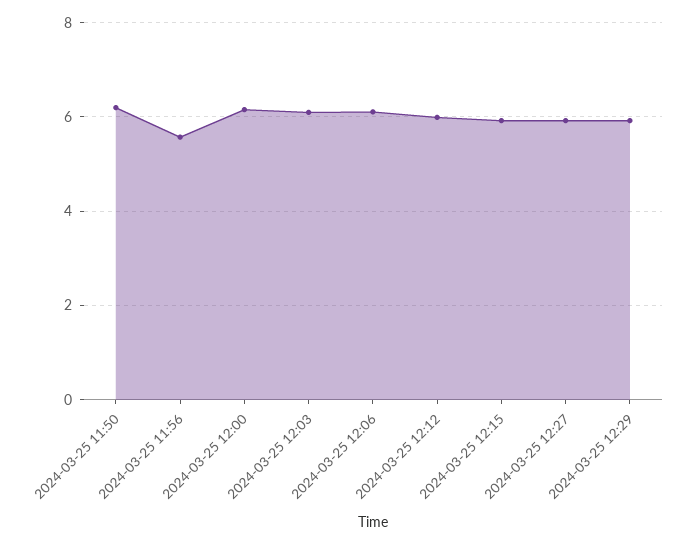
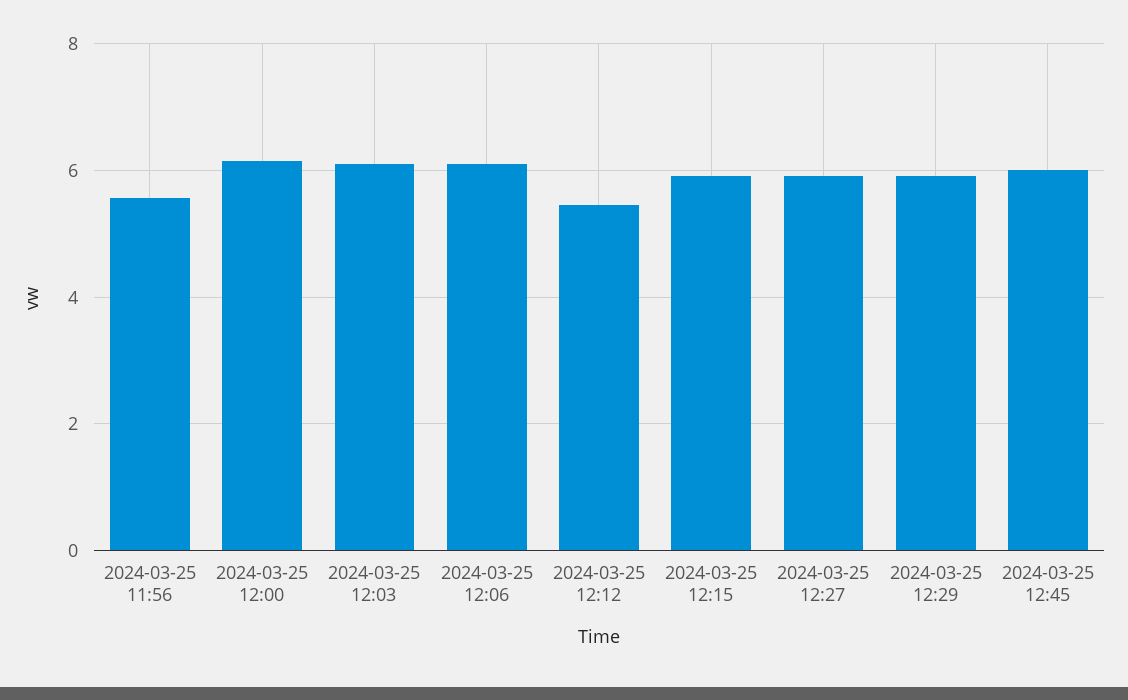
2024-03-25 11:50: 6.2 -> none
2024-03-25 12:12: 6 -> 5.4
2024-03-25 12:45: none -> 6

